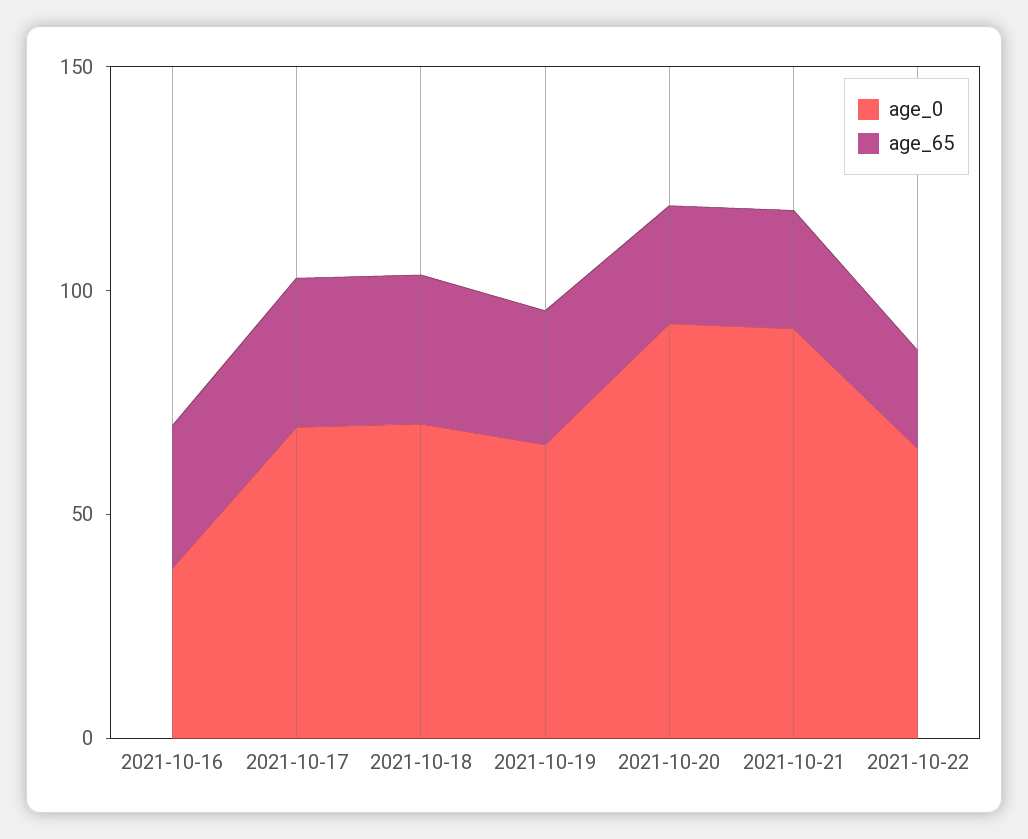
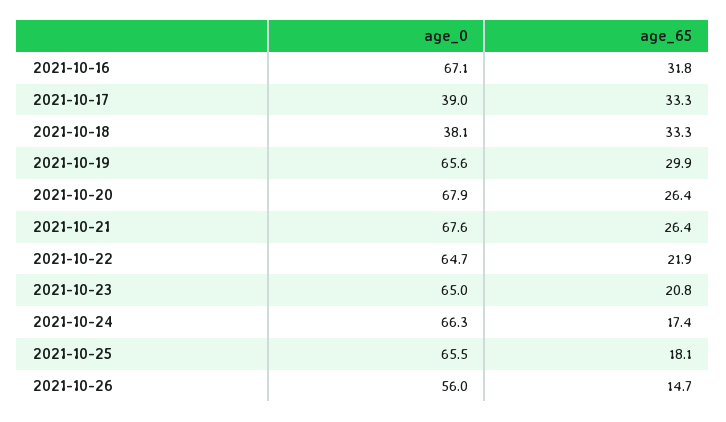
age_0, 2021-10-16: 40 -> 67.1
age_0, 2021-10-17: 70 -> 39
age_0, 2021-10-18: 70 -> 38.1
age_0, 2021-10-20: 90 -> 67.9
age_0, 2021-10-21: 90 -> 67.6
age_0, 2021-10-23: none -> 65
age_65, 2021-10-23: none -> 20.8
age_0, 2021-10-24: none -> 66.3
age_65, 2021-10-24: none -> 17.4
age_0, 2021-10-25: none -> 65.5
age_65, 2021-10-25: none -> 18.1
age_0, 2021-10-26: none -> 56
age_65, 2021-10-26: none -> 14.7

